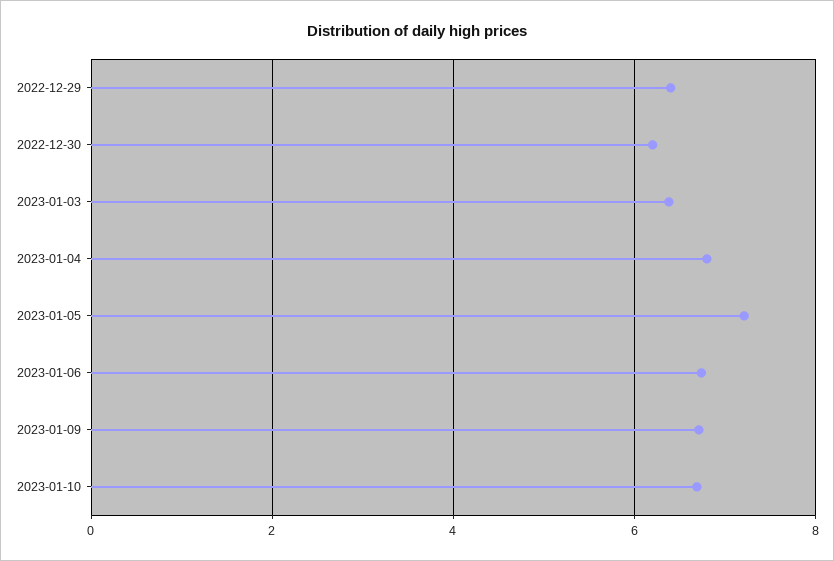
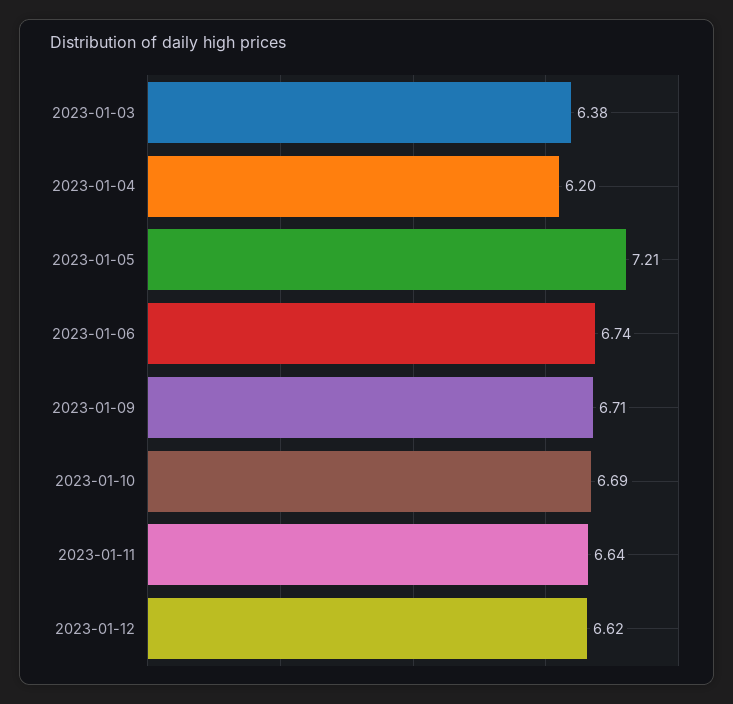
2022-12-29: 6.4 -> none
2022-12-30: 6.2 -> none
2023-01-04: 6.8 -> 6.2
2023-01-11: none -> 6.64
2023-01-12: none -> 6.62

